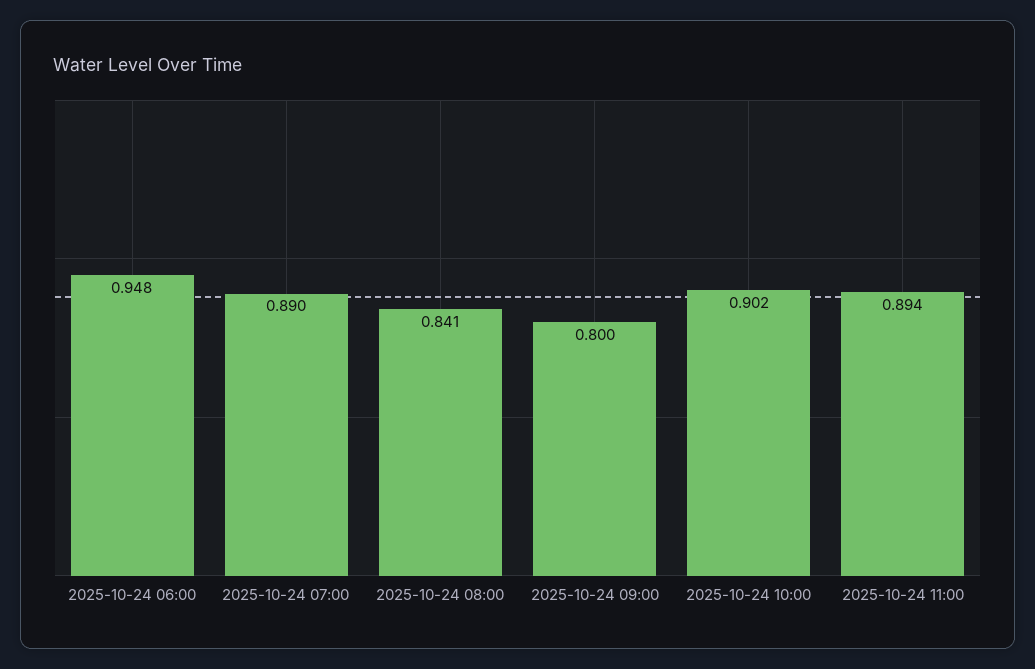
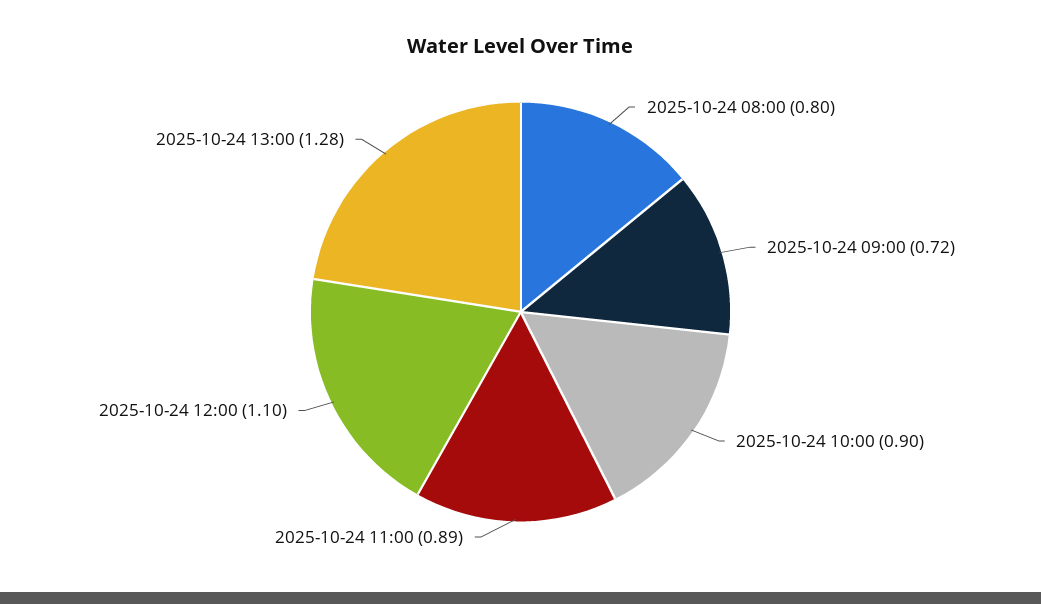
2025-10-24 06:00: 0.948 -> none
2025-10-24 07:00: 0.89 -> none
2025-10-24 08:00: 0.841 -> 0.8
2025-10-24 09:00: 0.8 -> 0.72
2025-10-24 12:00: none -> 1.1
2025-10-24 13:00: none -> 1.28

